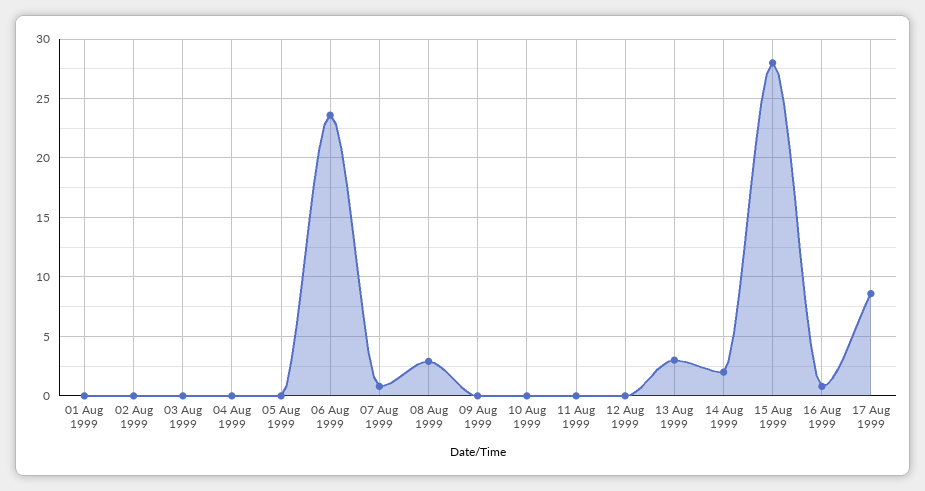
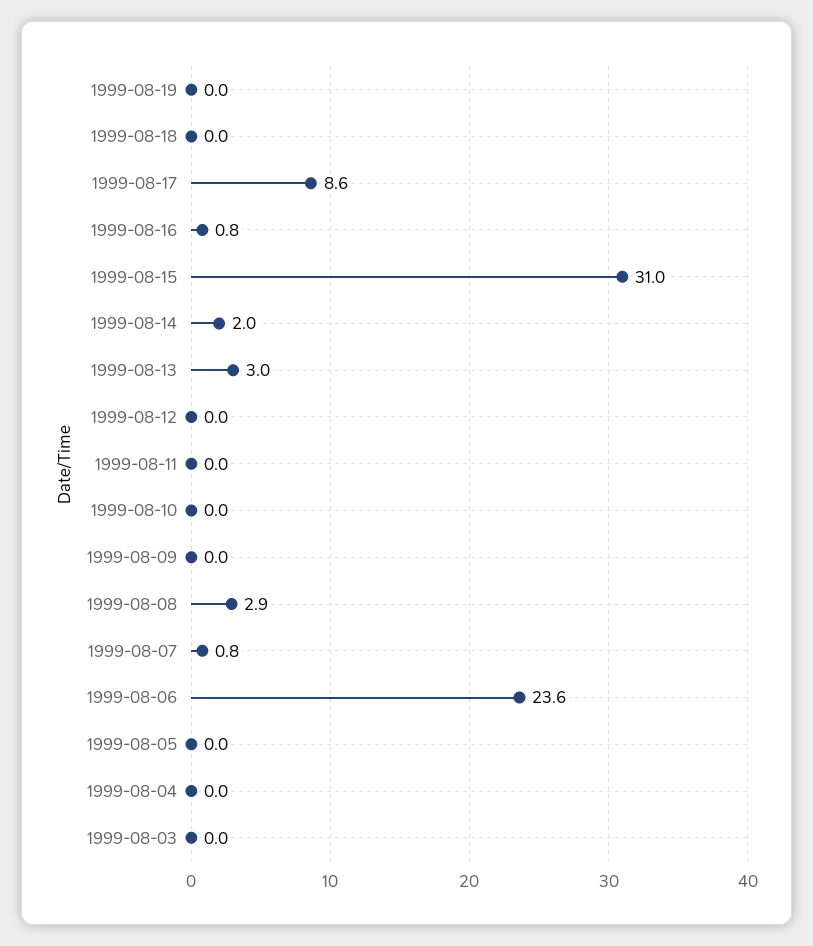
01 Aug 1999: 0 -> none
02 Aug 1999: 0 -> none
15 Aug 1999: 28 -> 31
1999-08-19: none -> 0
1999-08-18: none -> 0

